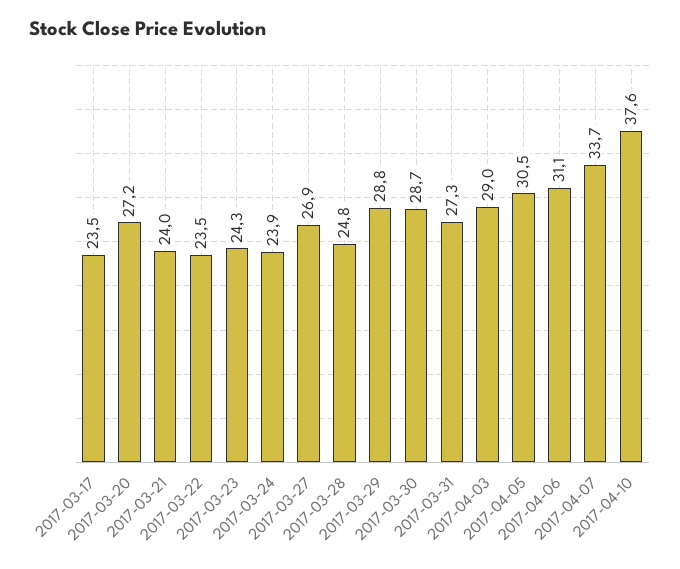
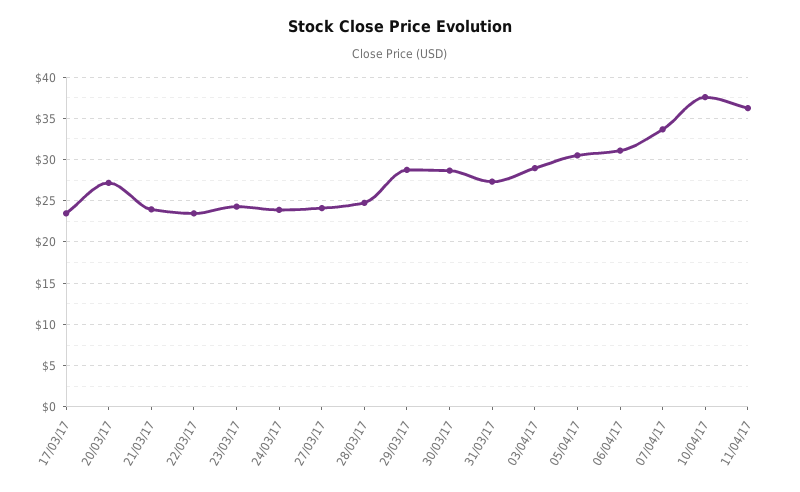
2017-03-27: 26.9 -> 24
11/04/17: none -> 36

